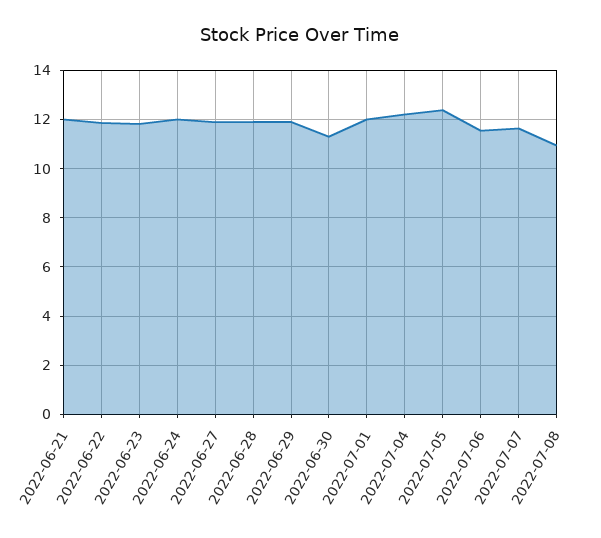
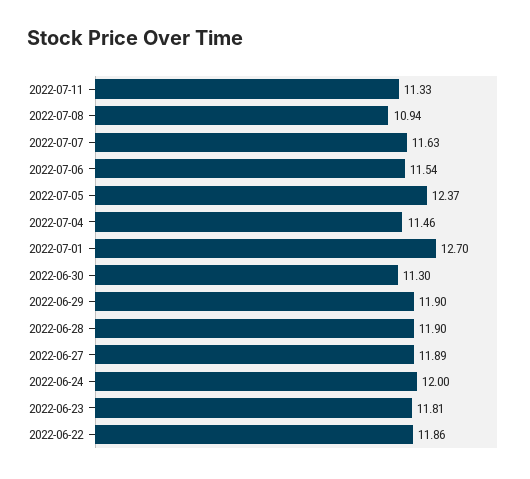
2022-06-21: 12 -> none
2022-07-01: 12 -> 12.7
2022-07-04: 12.25 -> 11.46
2022-07-11: none -> 11.33

